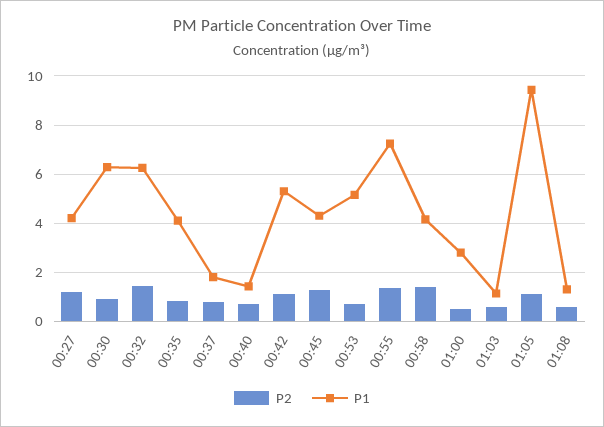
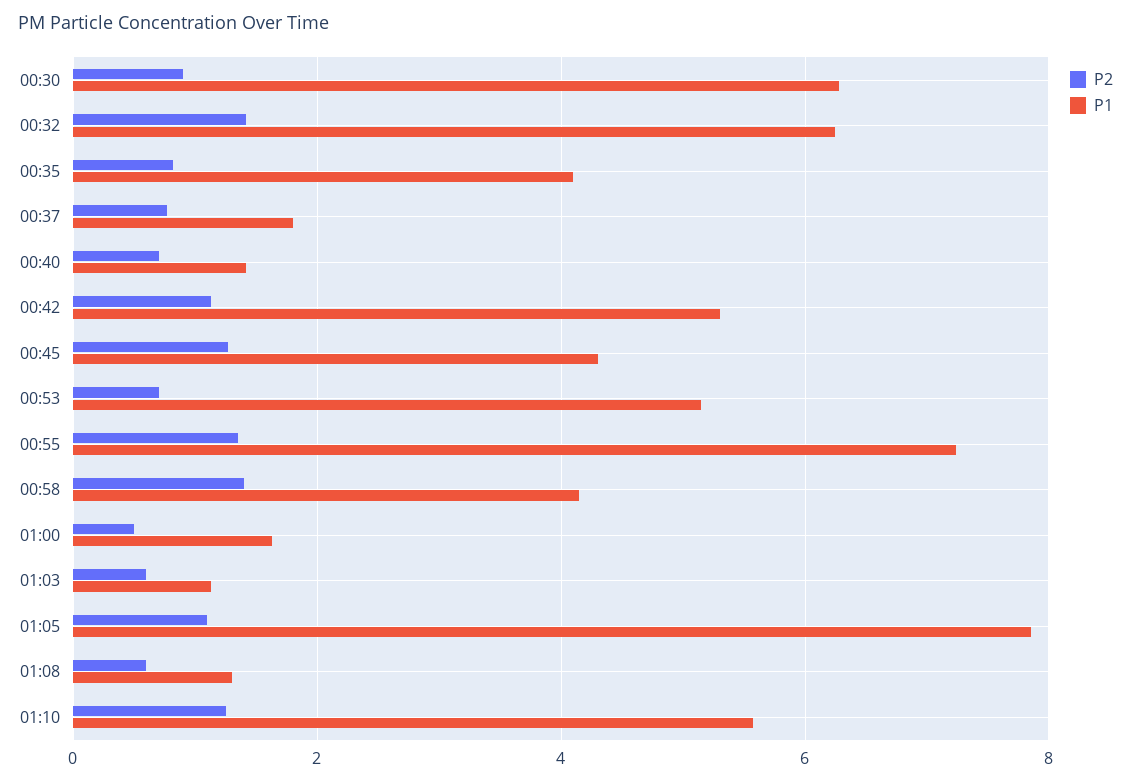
P2, 00:27: 1.25 -> none
P1, 00:27: 4.25 -> none
P1, 01:00: 2.75 -> 1.6
P1, 01:05: 9.5 -> 7.8
P2, 01:10: none -> 1.2
P1, 01:10: none -> 5.6

